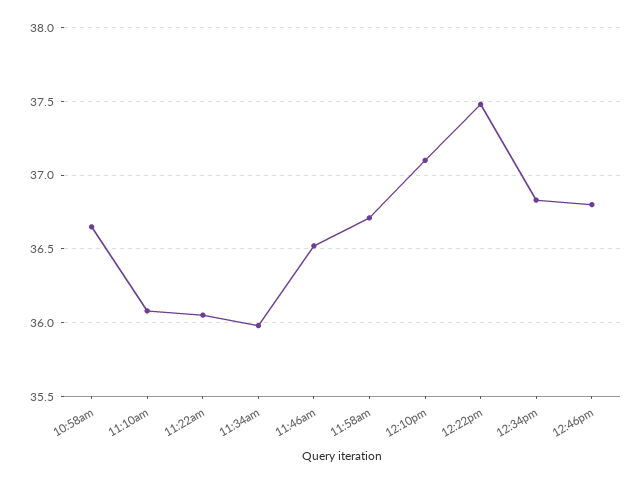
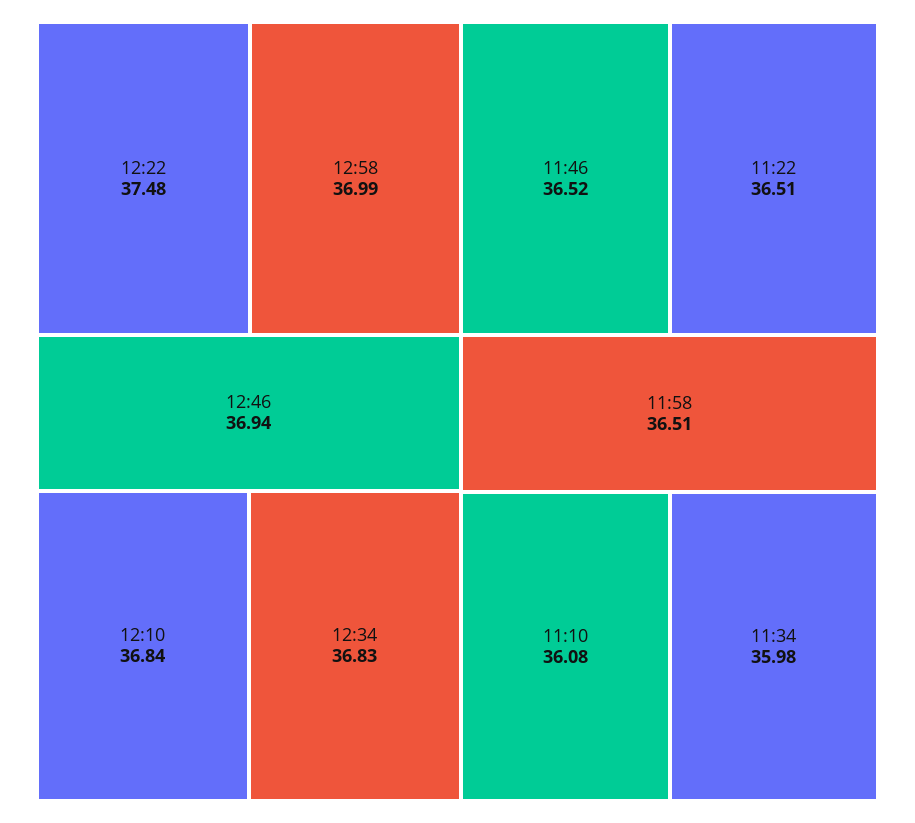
10:58am: 36.65 -> none
11:22am: 36.05 -> 36.51
11:58am: 36.7 -> 36.51
12:10pm: 37.1 -> 36.84
12:46pm: 36.8 -> 36.94
12:58: none -> 36.99

